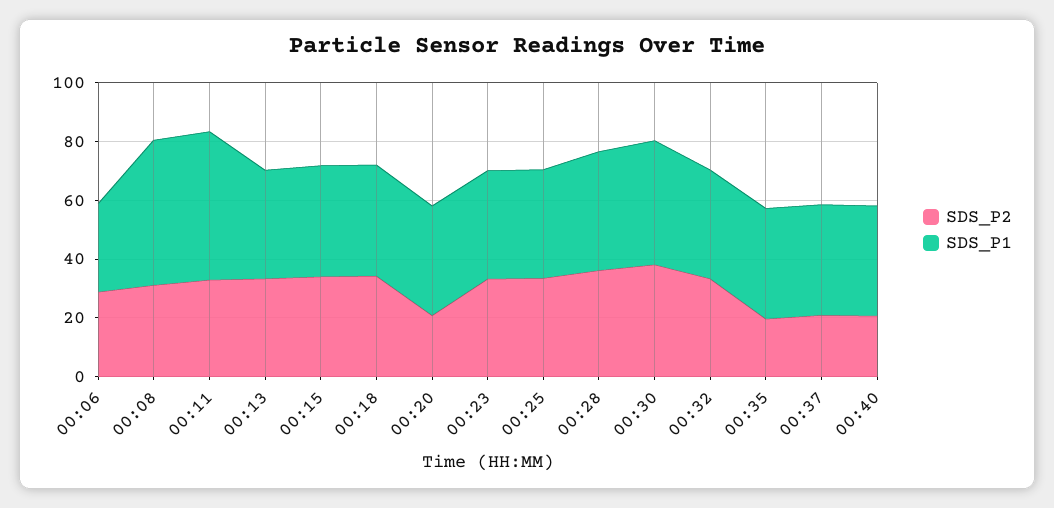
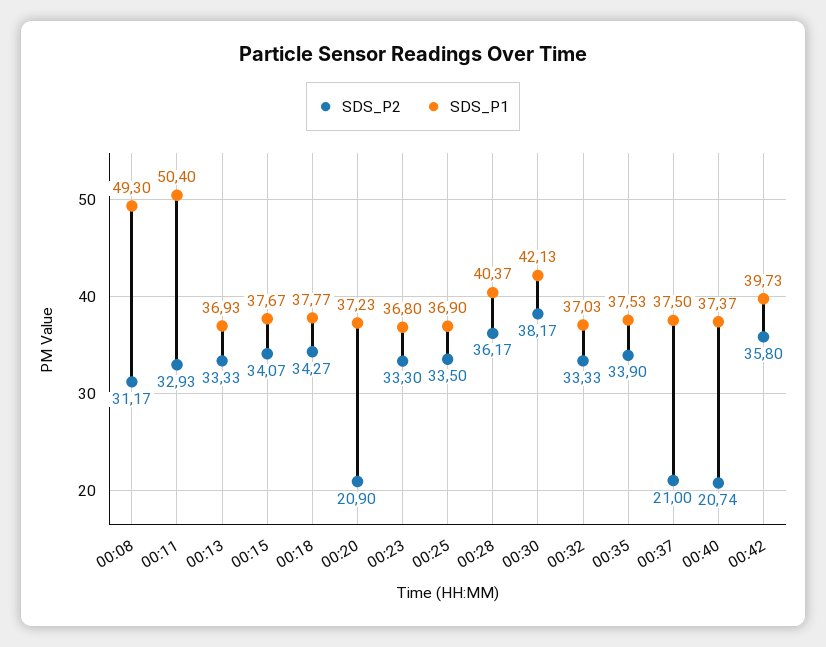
SDS_P2, 00:06: 30 -> none
SDS_P1, 00:06: 30 -> none
SDS_P2, 00:35: 20 -> 33.9
SDS_P2, 00:42: none -> 35.8
SDS_P1, 00:42: none -> 39.73

